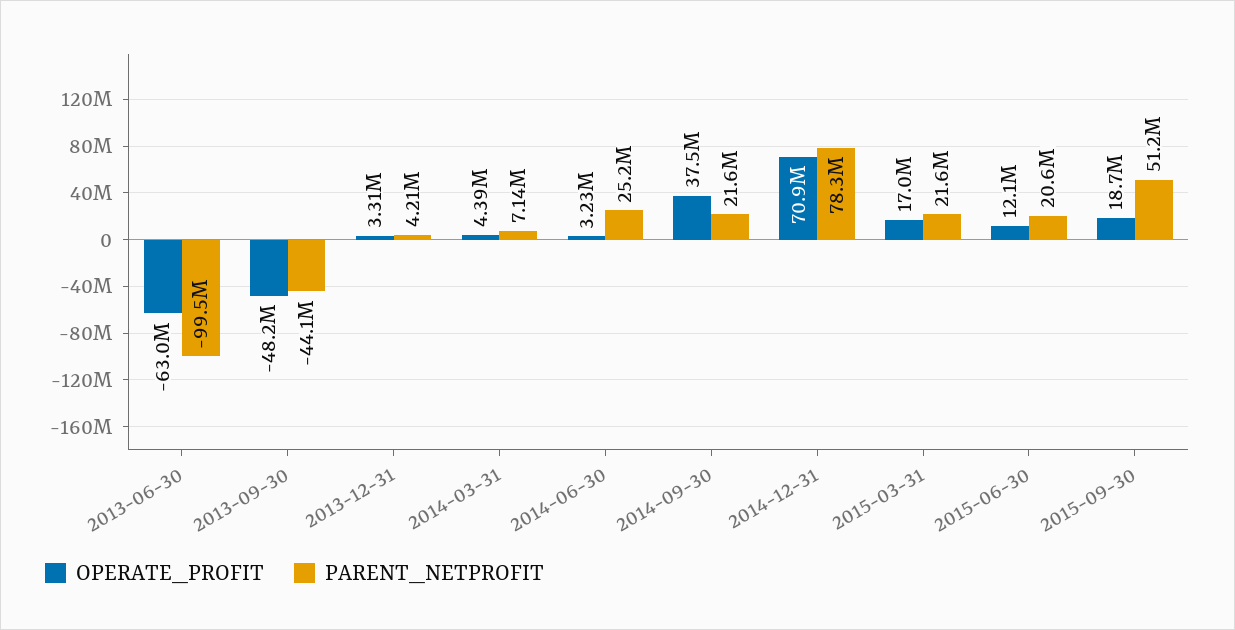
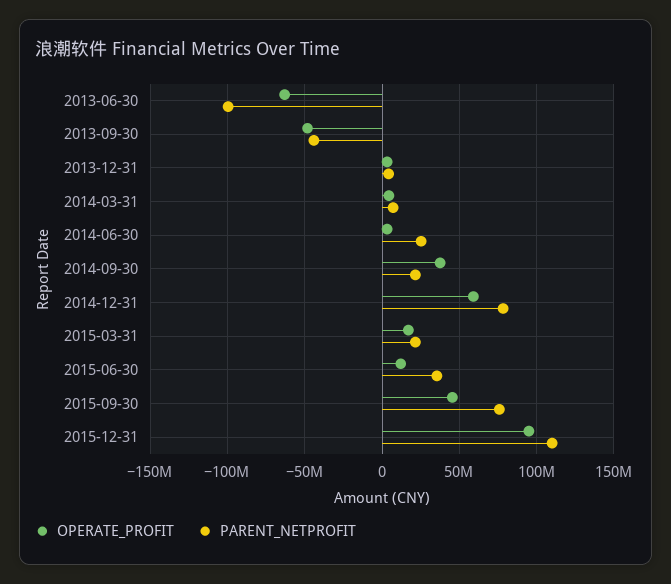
OPERATE_PROFIT, 2014-12-31: 70900000 -> 60000000
PARENT_NETPROFIT, 2015-06-30: 20600000 -> 35000000
OPERATE_PROFIT, 2015-09-30: 18700000 -> 45000000
PARENT_NETPROFIT, 2015-09-30: 51200000 -> 75000000
OPERATE_PROFIT, 2015-12-31: none -> 95000000
PARENT_NETPROFIT, 2015-12-31: none -> 110000000

